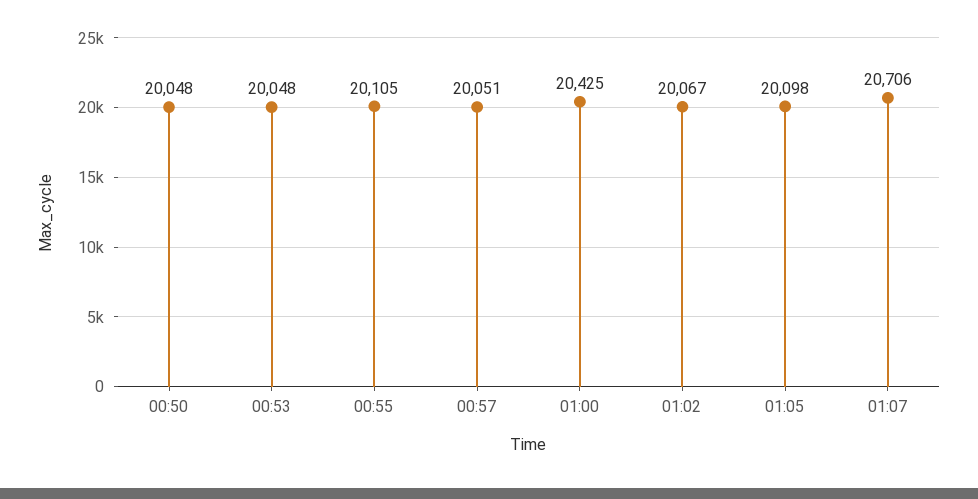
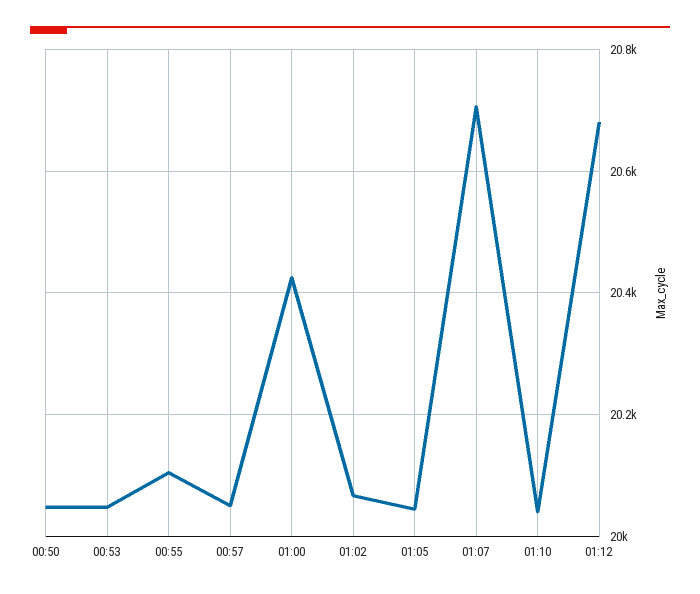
01:05: 20098 -> 20040
01:10: none -> 20040
01:12: none -> 20680

